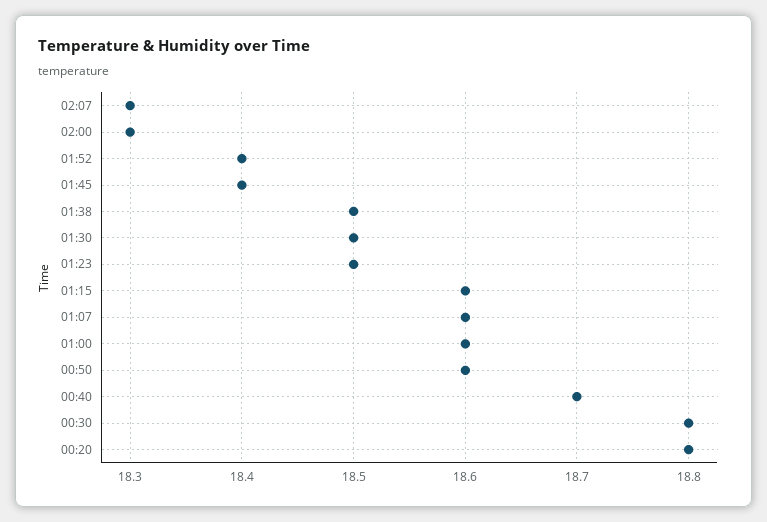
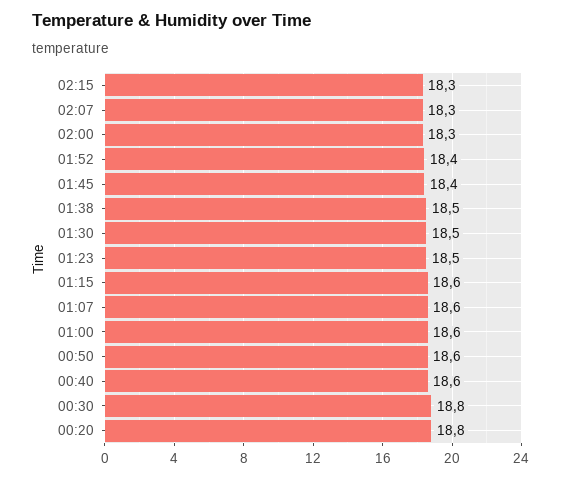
00:40: 18.7 -> 18.6
02:15: none -> 18.3

